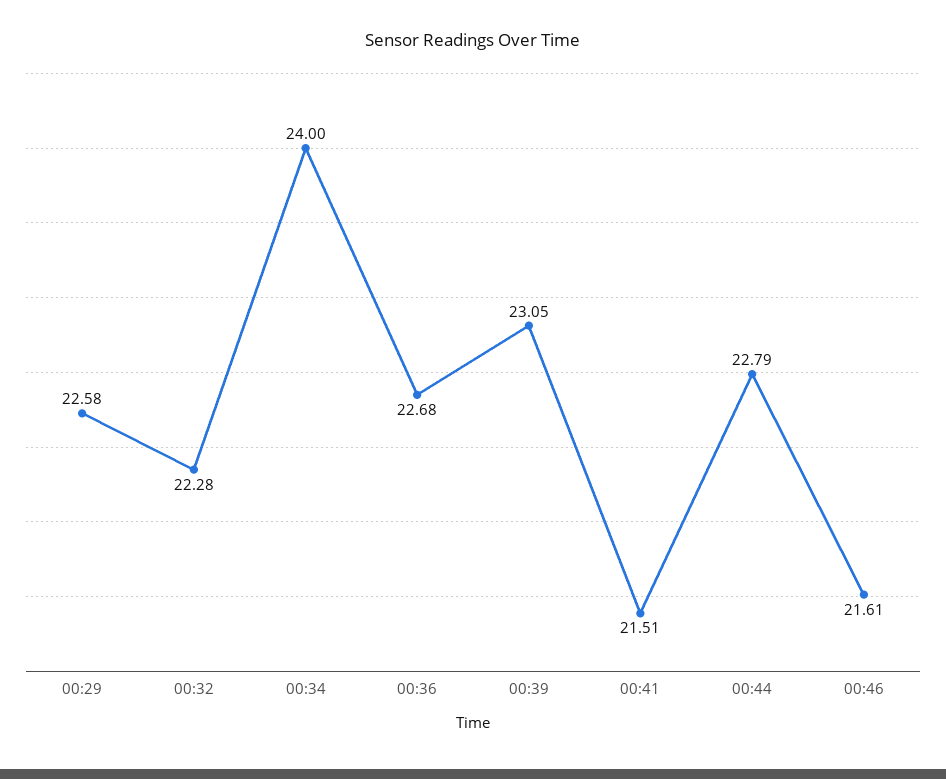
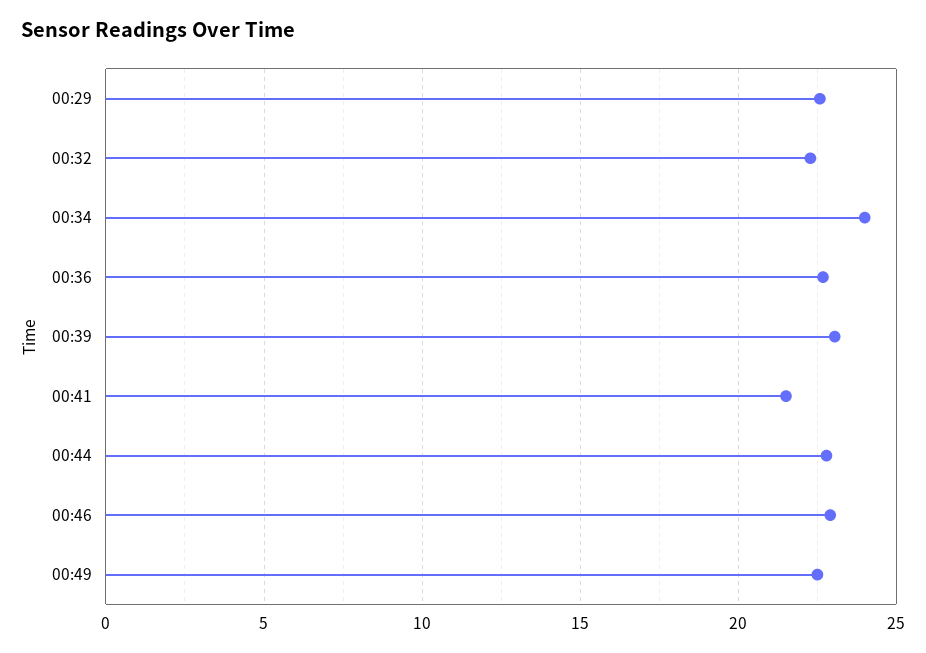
00:46: 21.61 -> 23
00:49: none -> 22.5

